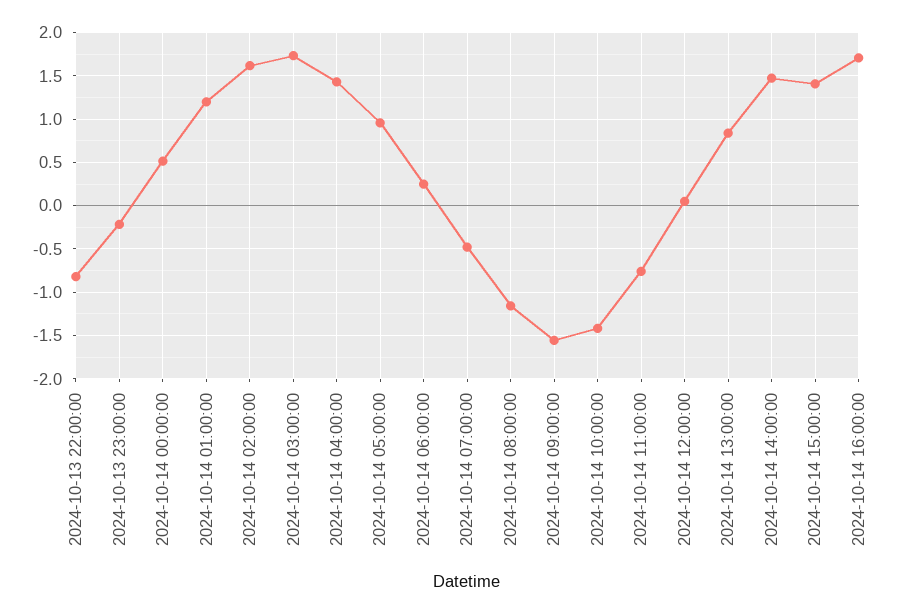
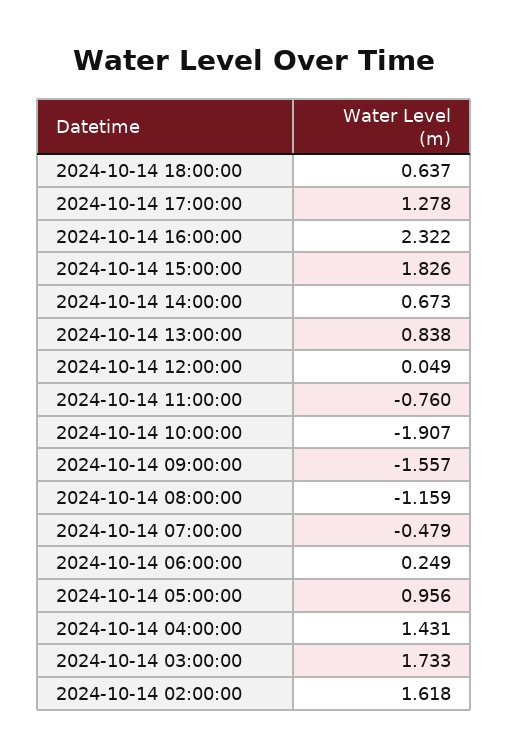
2024-10-13 22:00:00: -0.8 -> none
2024-10-13 23:00:00: -0.2 -> none
2024-10-14 00:00:00: 0.5 -> none
2024-10-14 01:00:00: 1.2 -> none
2024-10-14 10:00:00: -1.4 -> -1.907
2024-10-14 14:00:00: 1.5 -> 0.673
2024-10-14 15:00:00: 1.4 -> 1.826
2024-10-14 16:00:00: 1.7 -> 2.322
2024-10-14 18:00:00: none -> 0.637
2024-10-14 17:00:00: none -> 1.278

